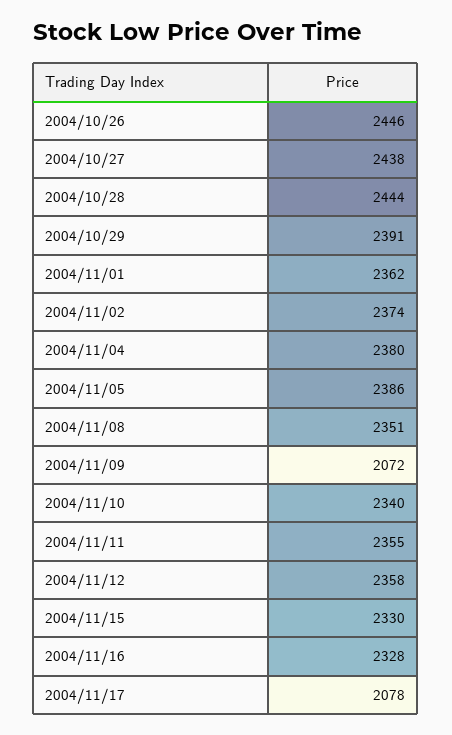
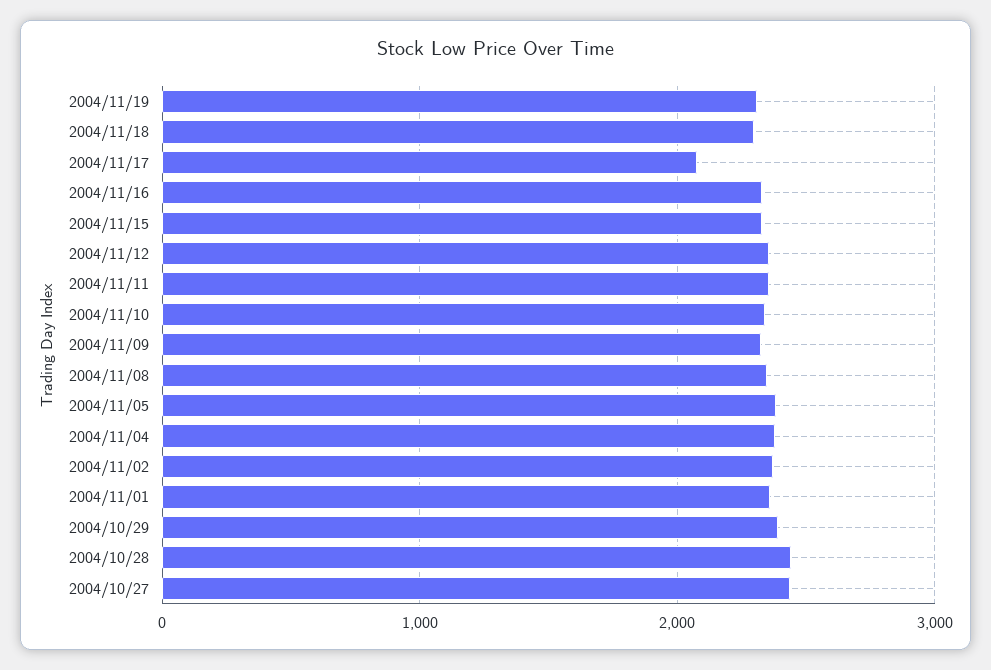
2004/10/26: 2446 -> none
2004/11/09: 2072 -> 2300
2004/11/19: none -> 2300
2004/11/18: none -> 2300

